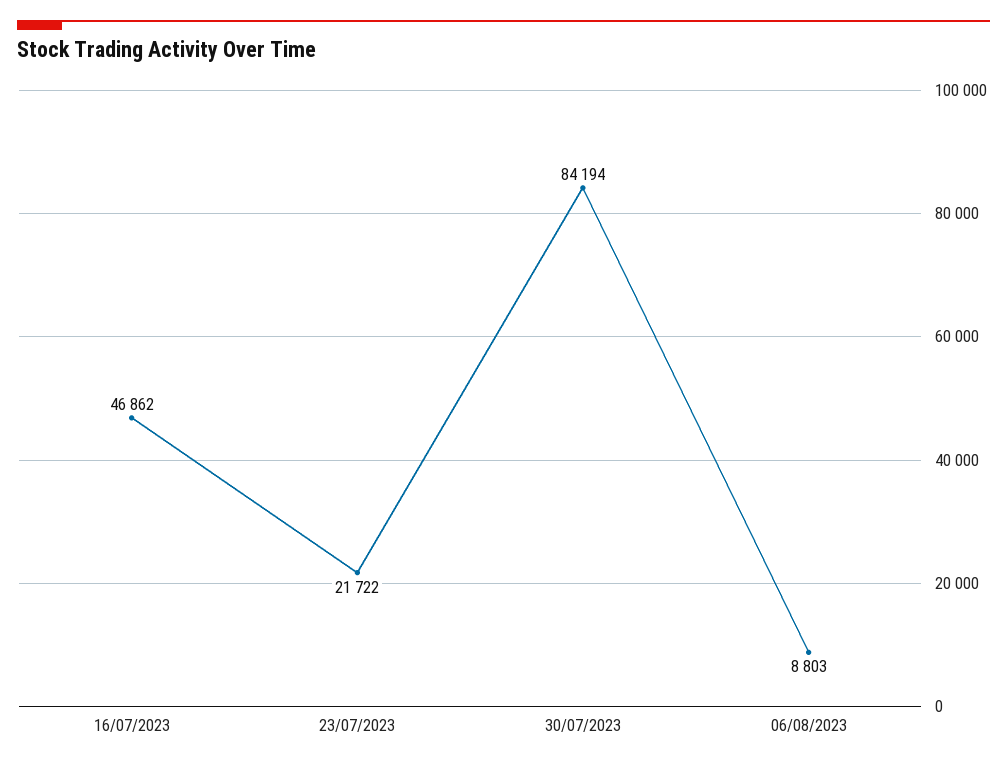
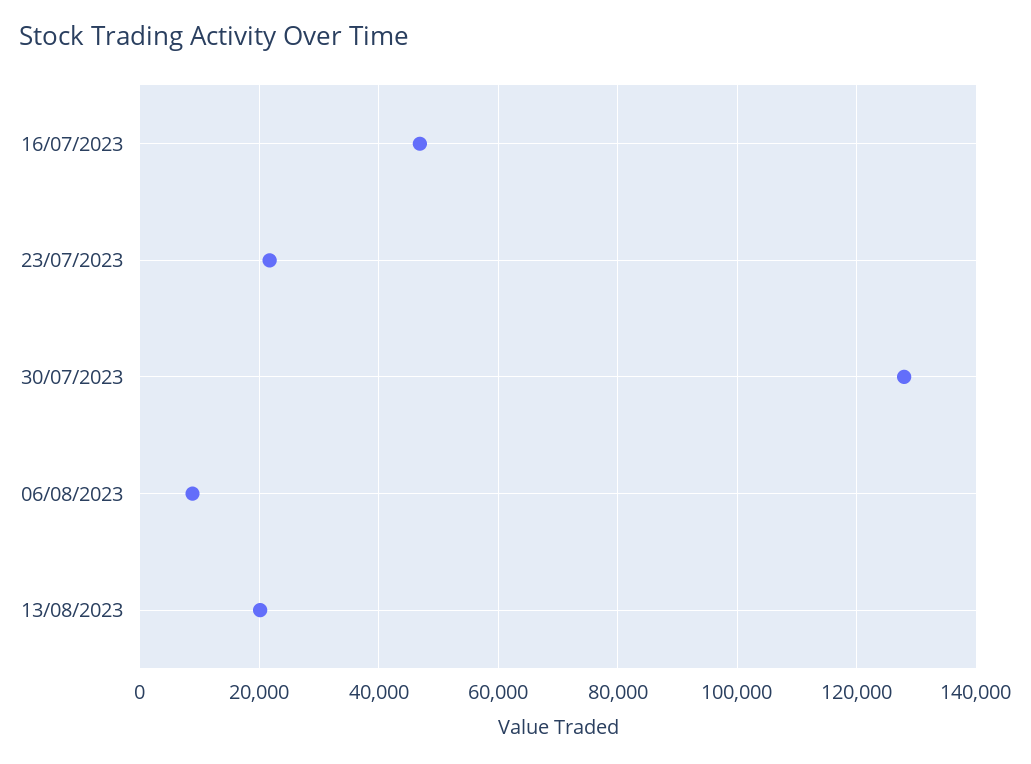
30/07/2023: 84194 -> 128000
13/08/2023: none -> 20000

